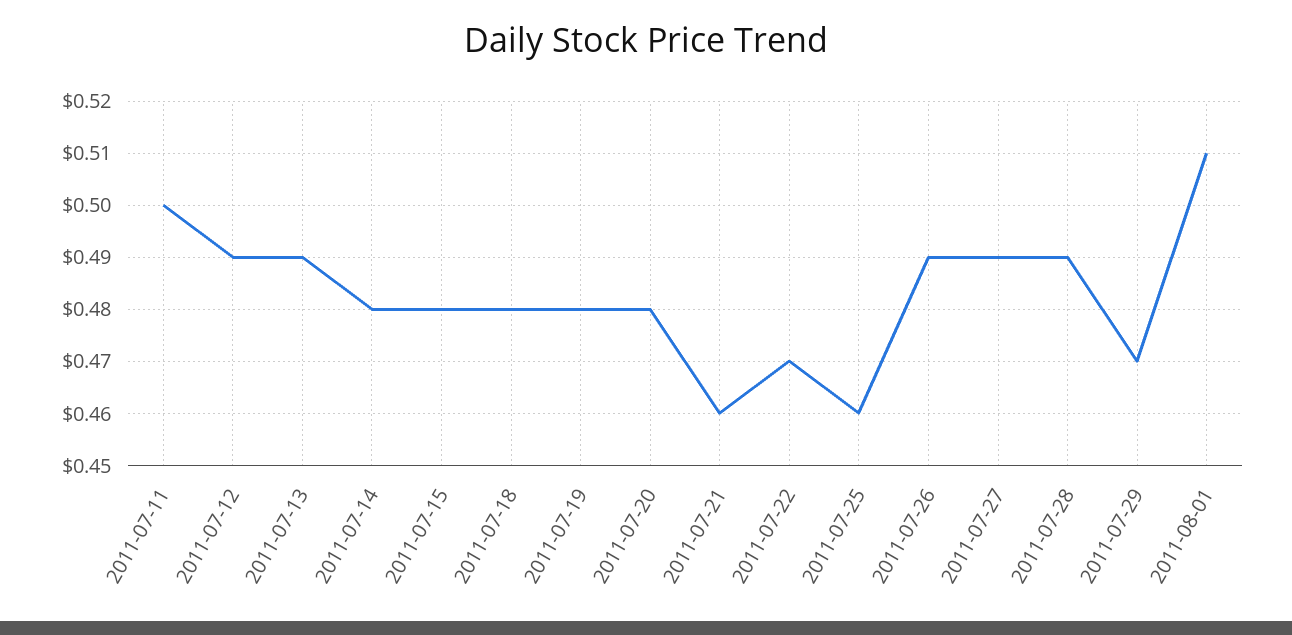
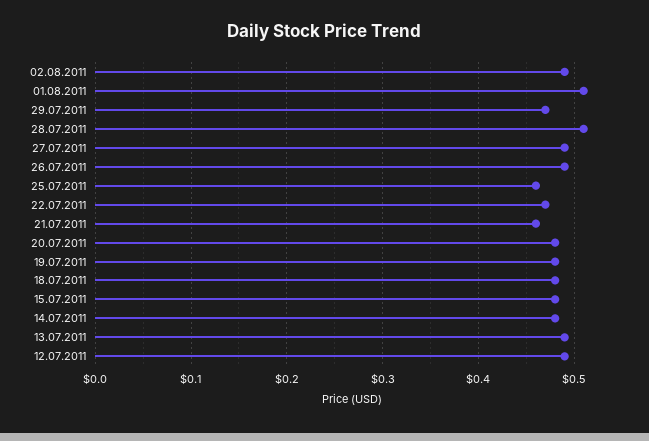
2011-07-11: 0.5 -> none
2011-07-28: 0.49 -> 0.51
02.08.2011: none -> 0.49

